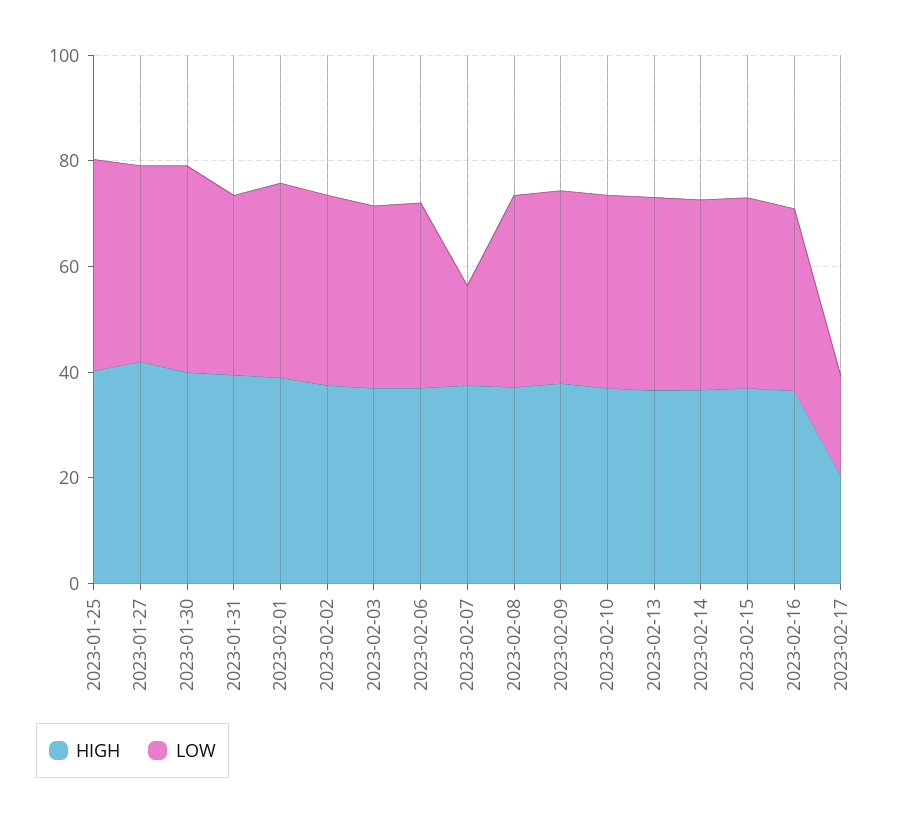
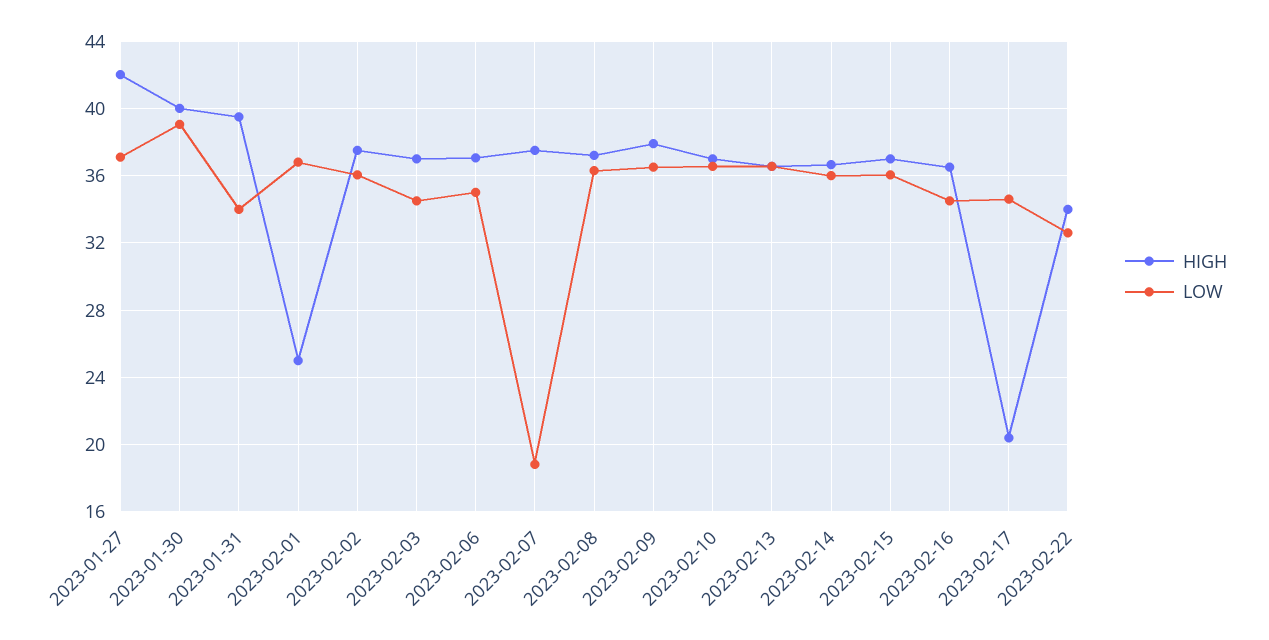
HIGH, 2023-01-25: 40 -> none
LOW, 2023-01-25: 40 -> none
HIGH, 2023-02-01: 40 -> 25
LOW, 2023-02-17: 20 -> 34.5
HIGH, 2023-02-22: none -> 34
LOW, 2023-02-22: none -> 32.5

